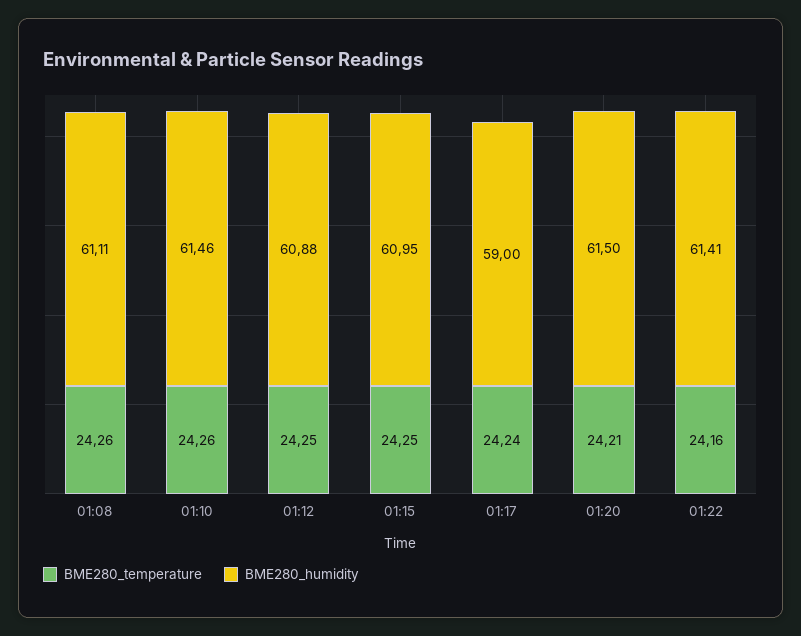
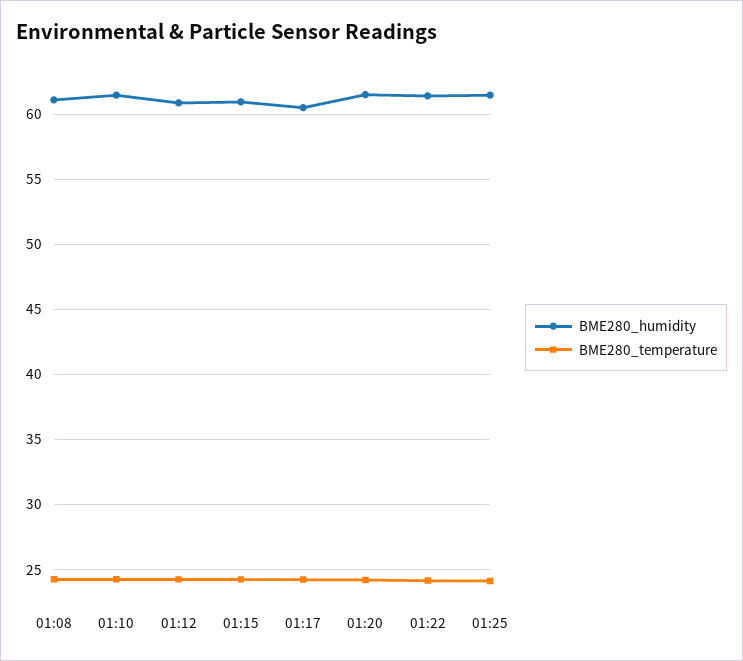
BME280_humidity, 01:17: 59 -> 60.5
BME280_humidity, 01:25: none -> 61.5
BME280_temperature, 01:25: none -> 24

